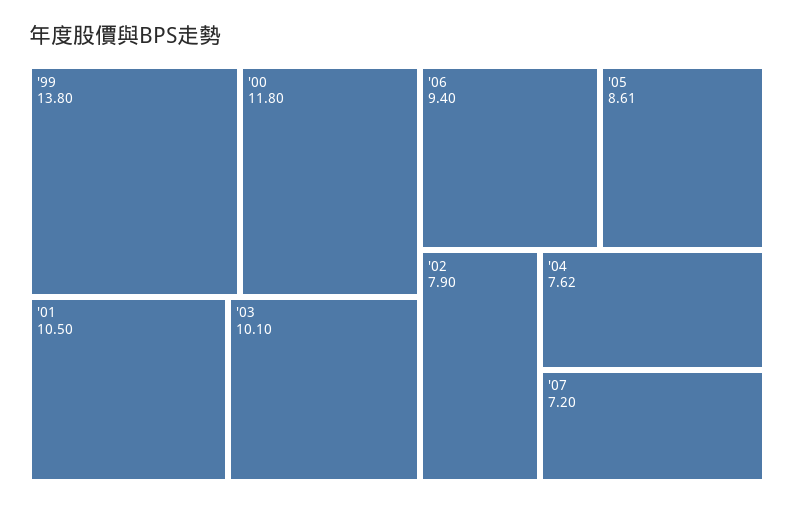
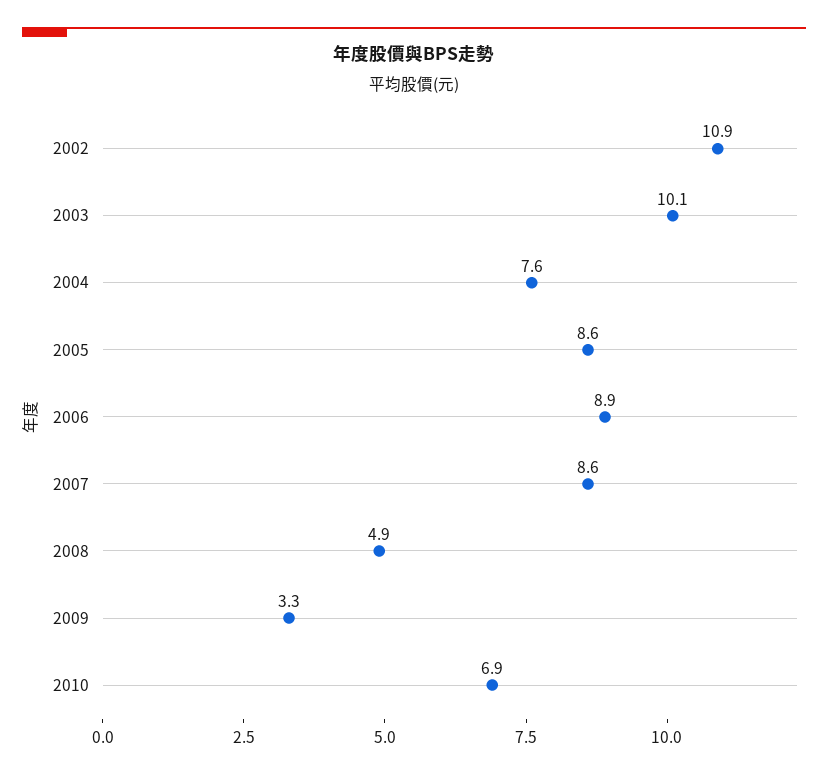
'99: 13.8 -> none
'00: 11.8 -> none
'01: 10.5 -> none
'06: 9.4 -> 8.9
'02: 7.9 -> 10.9
'07: 7.2 -> 8.6
2008: none -> 4.9
2009: none -> 3.3
2010: none -> 6.9

